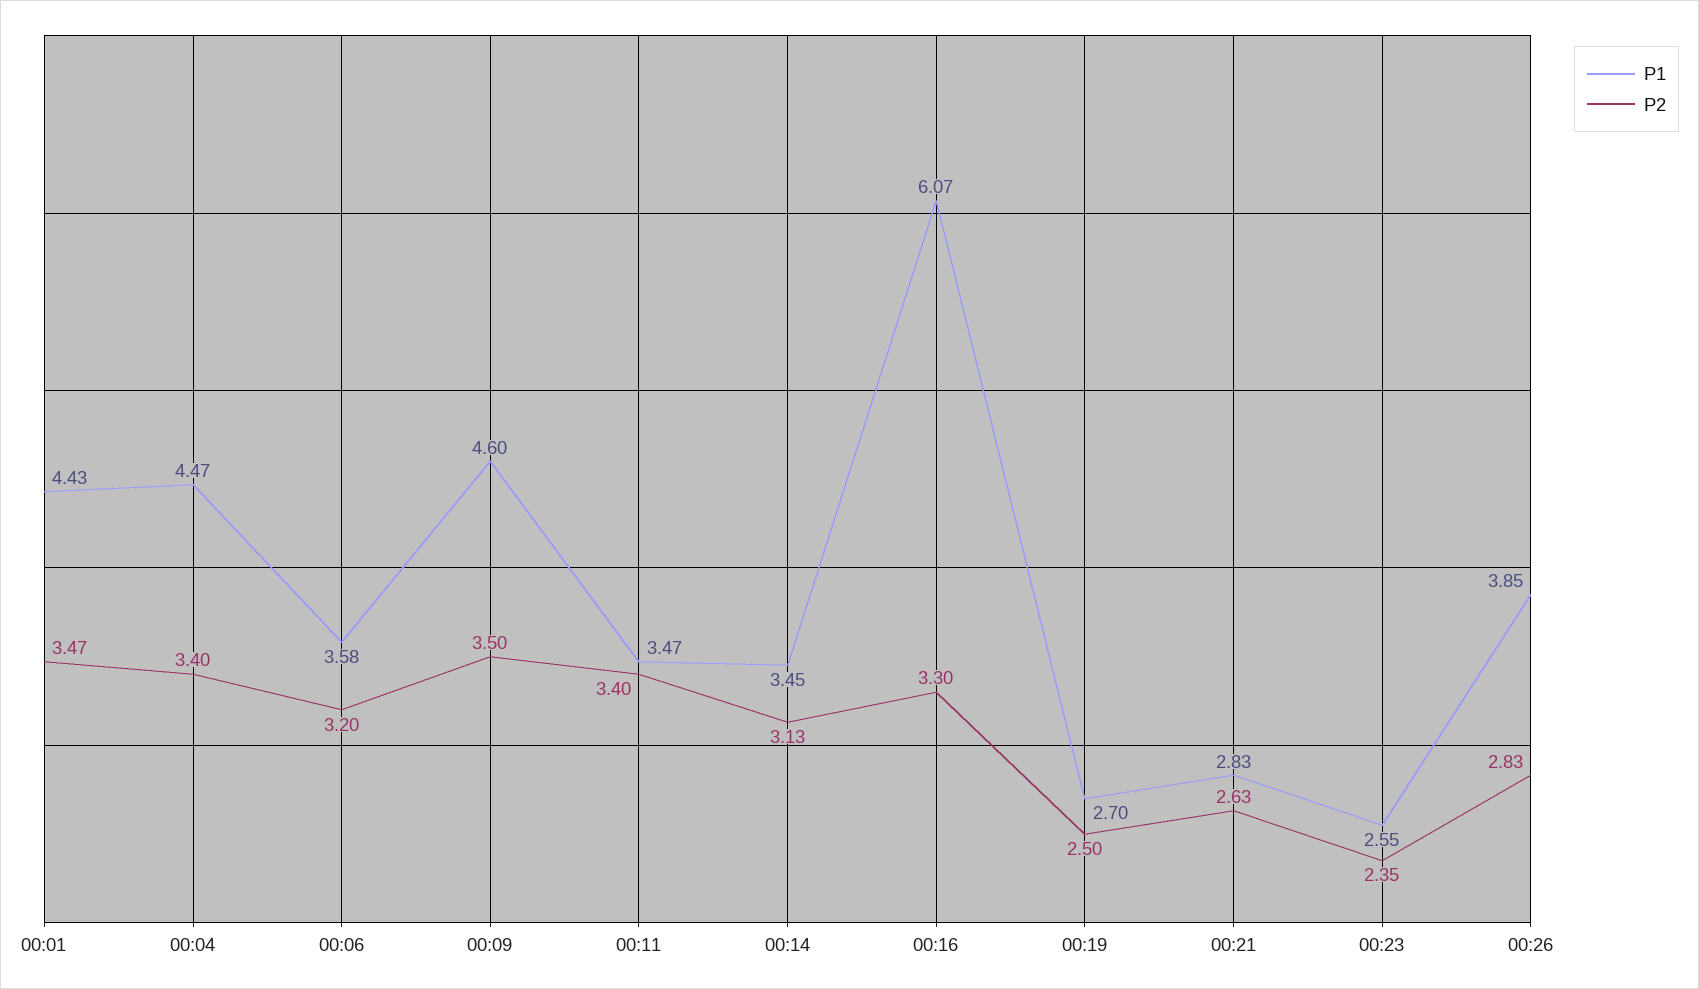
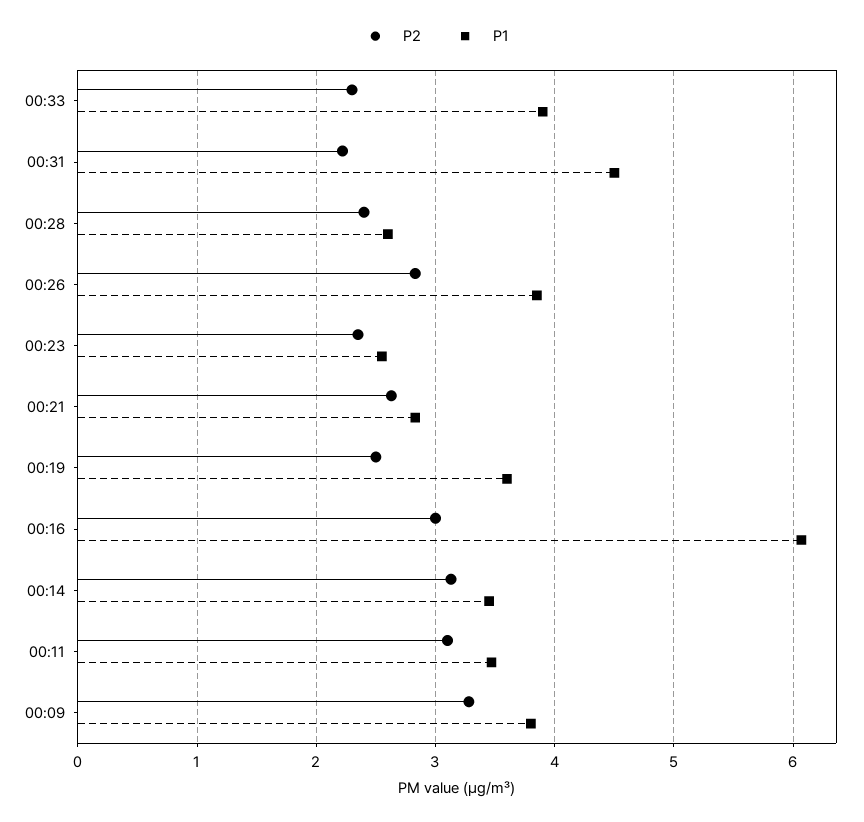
P1, 00:01: 4.43 -> none
P2, 00:01: 3.47 -> none
P1, 00:04: 4.47 -> none
P2, 00:04: 3.4 -> none
P1, 00:06: 3.58 -> none
P2, 00:06: 3.2 -> none
P1, 00:09: 4.6 -> 3.8
P2, 00:09: 3.5 -> 3.3
P2, 00:11: 3.4 -> 3.1
P2, 00:16: 3.3 -> 3
P1, 00:19: 2.7 -> 3.6
P2, 00:33: none -> 2.3
P1, 00:33: none -> 3.9
P2, 00:31: none -> 2.2
P1, 00:31: none -> 4.5
P2, 00:28: none -> 2.4
P1, 00:28: none -> 2.6

